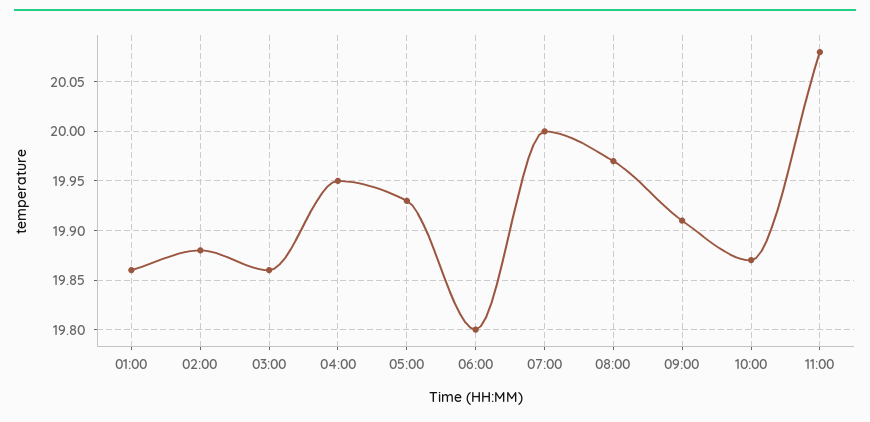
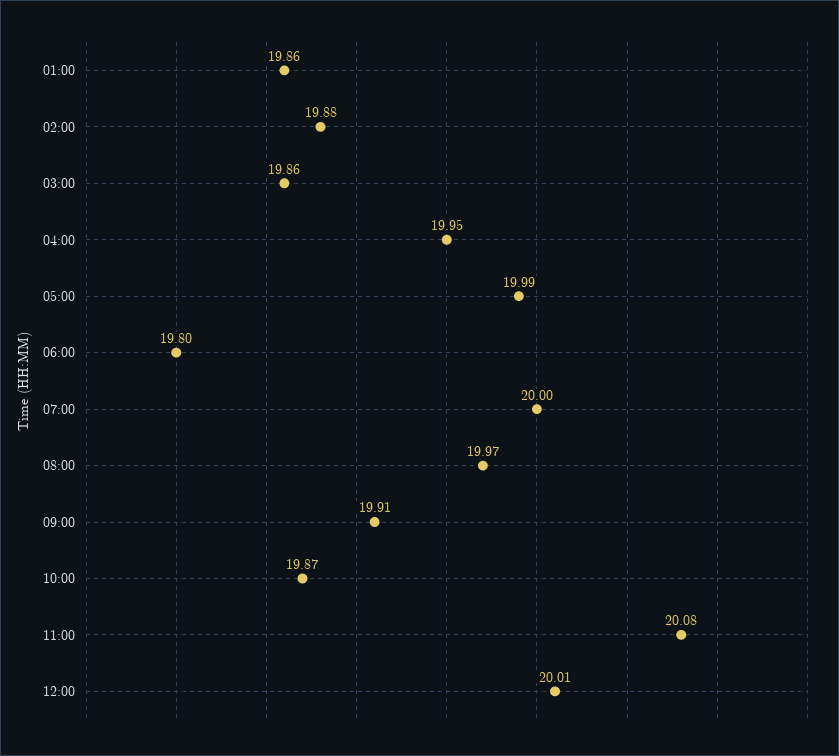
05:00: 19.93 -> 19.99
12:00: none -> 20.01

